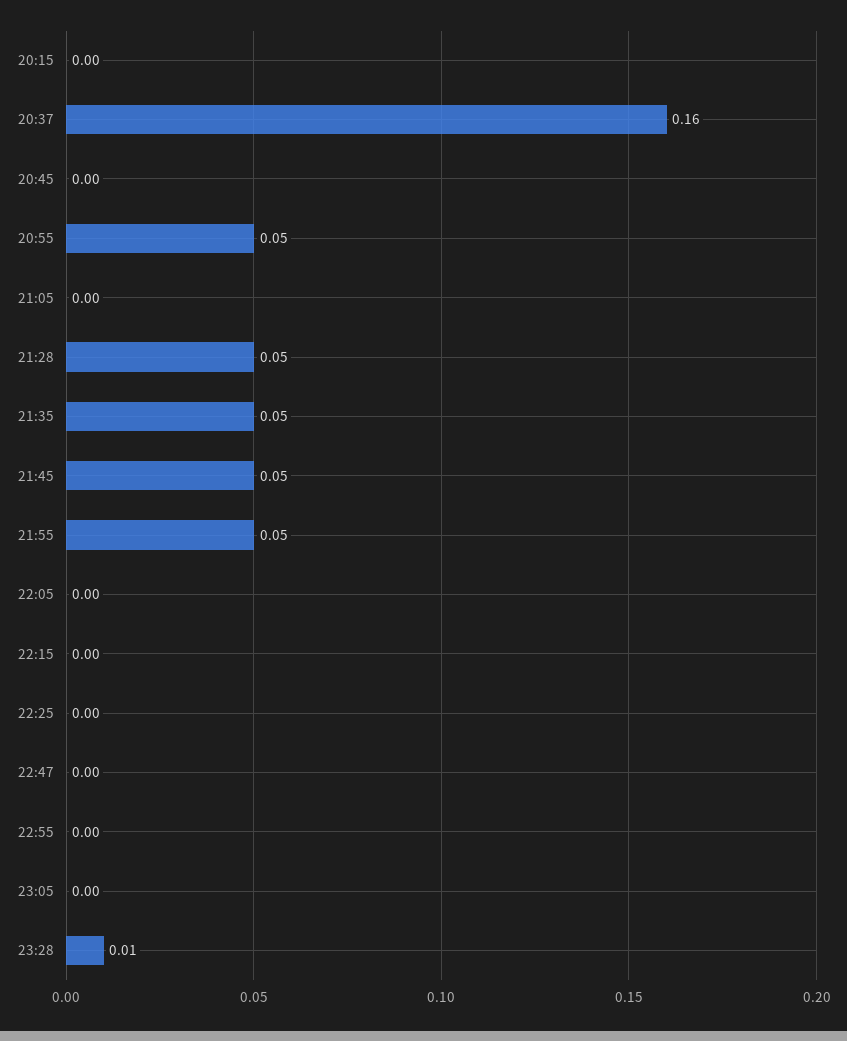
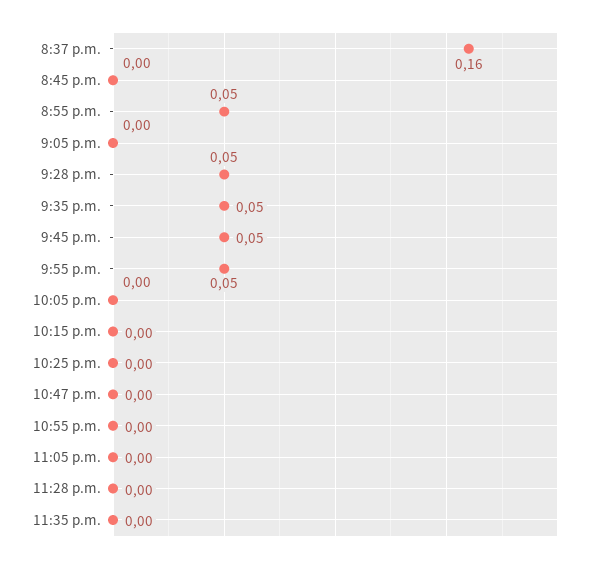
20:15: 0 -> none
23:28: 0.01 -> 0
11:35 p.m.: none -> 0

